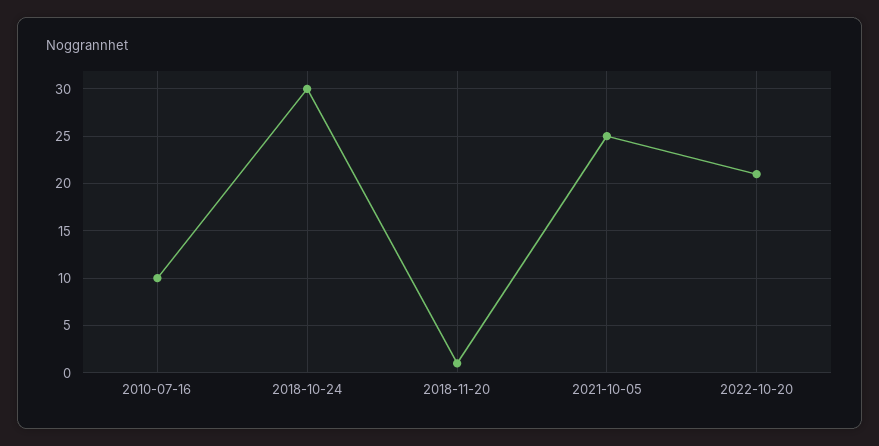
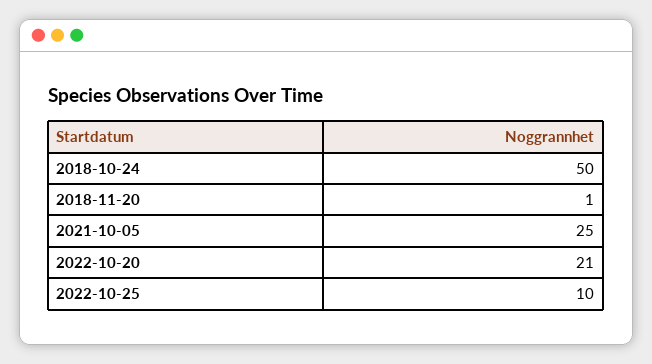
2010-07-16: 10 -> none
2018-10-24: 30 -> 50
2022-10-25: none -> 10

